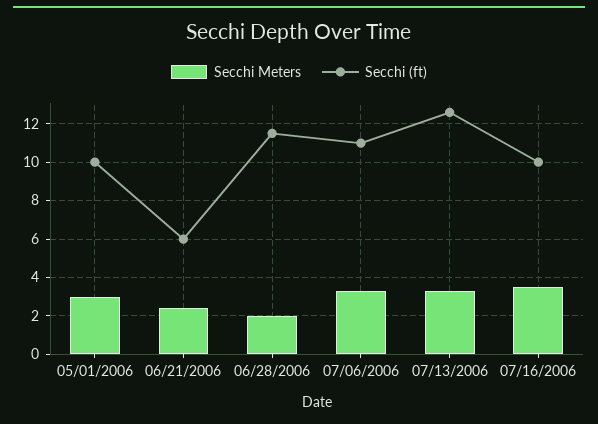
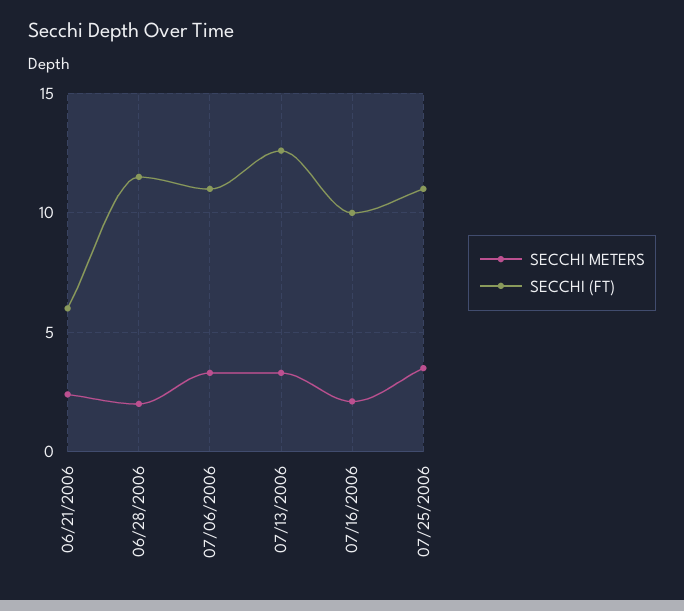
Secchi Meters, 05/01/2006: 3 -> none
Secchi (ft), 05/01/2006: 10 -> none
Secchi Meters, 07/16/2006: 3.5 -> 2
Secchi Meters, 07/25/2006: none -> 3.5
Secchi (ft), 07/25/2006: none -> 11

